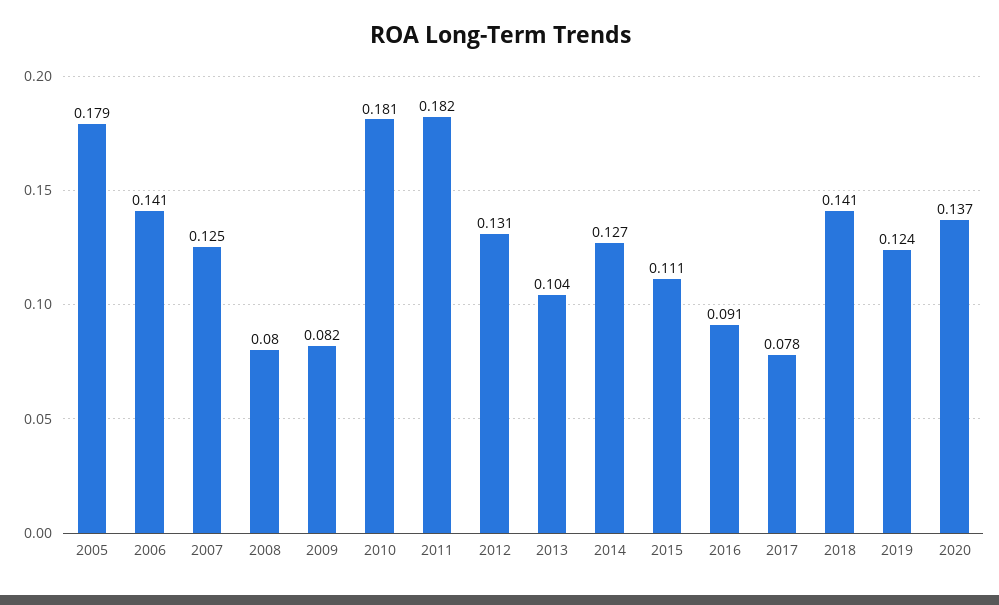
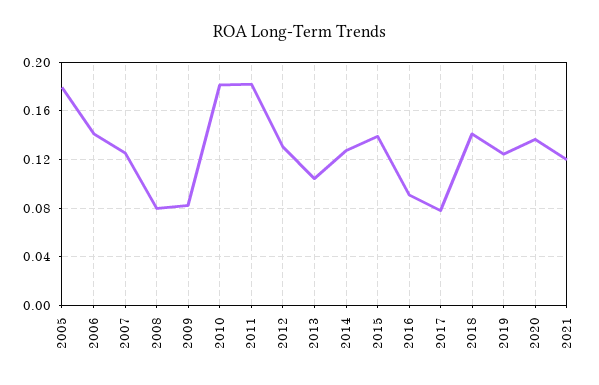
2015: 0.111 -> 0.14
2021: none -> 0.12

